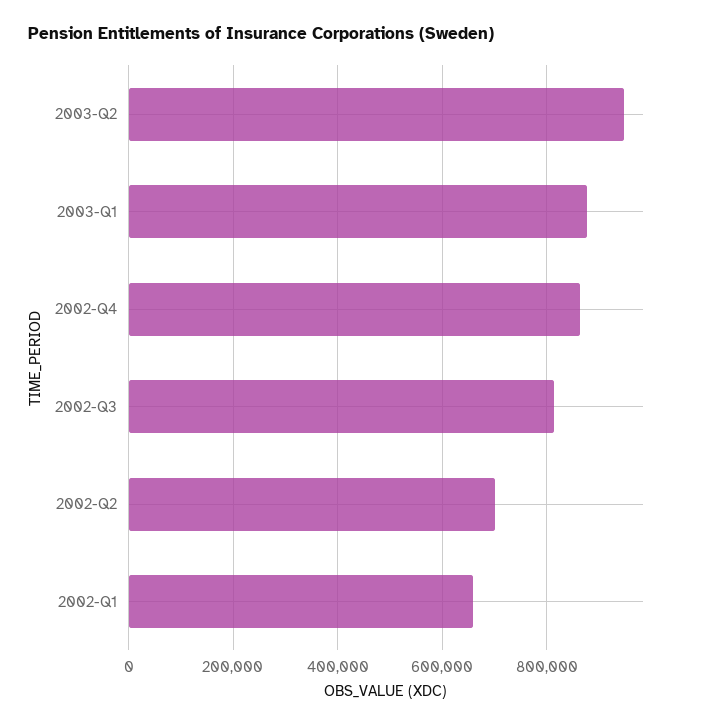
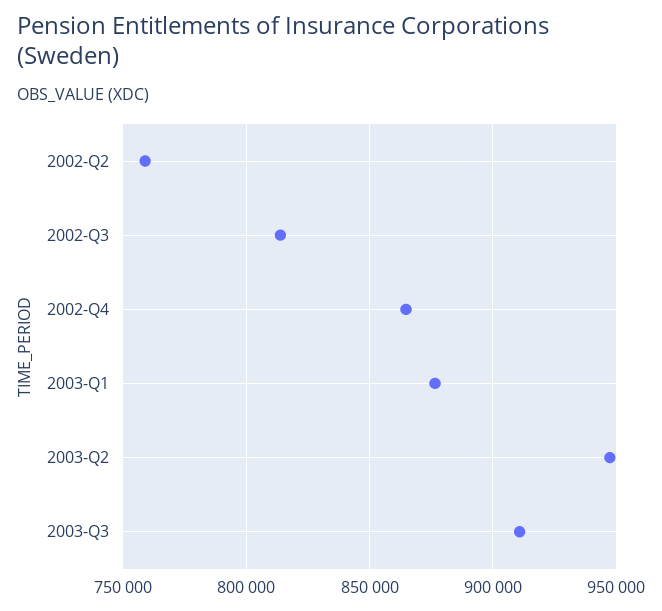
2002-Q2: 700000 -> 760000
2002-Q1: 660000 -> none
2003-Q3: none -> 910000

